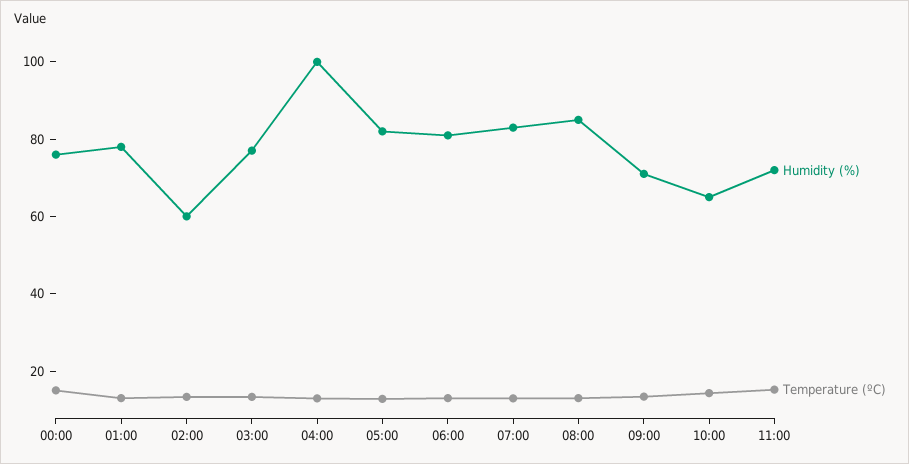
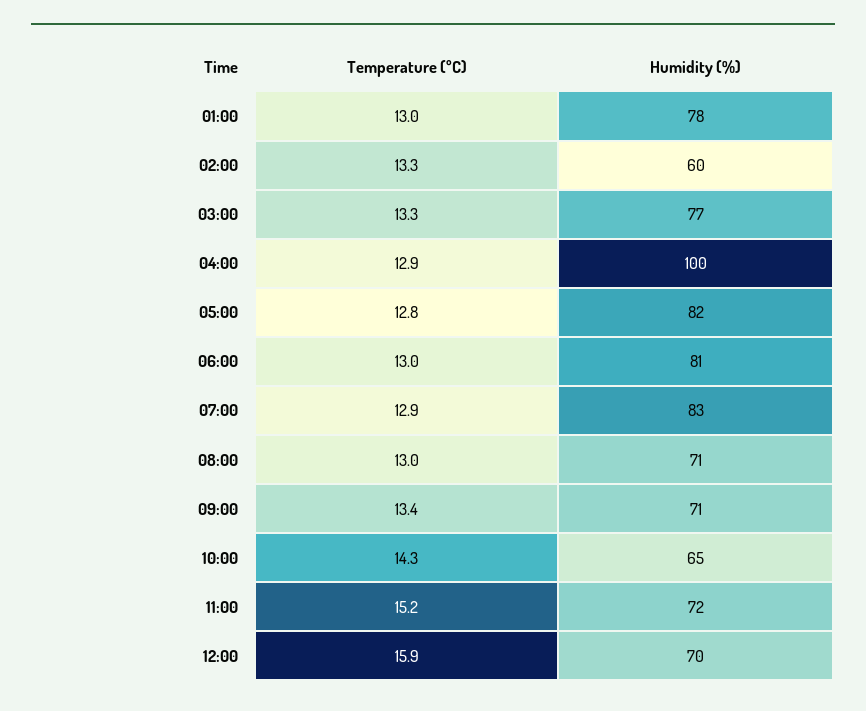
Humidity (%), 00:00: 75 -> none
Temperature (ºC), 00:00: 15 -> none
Humidity (%), 08:00: 85 -> 71
Temperature (ºC), 12:00: none -> 15.9
Humidity (%), 12:00: none -> 70

